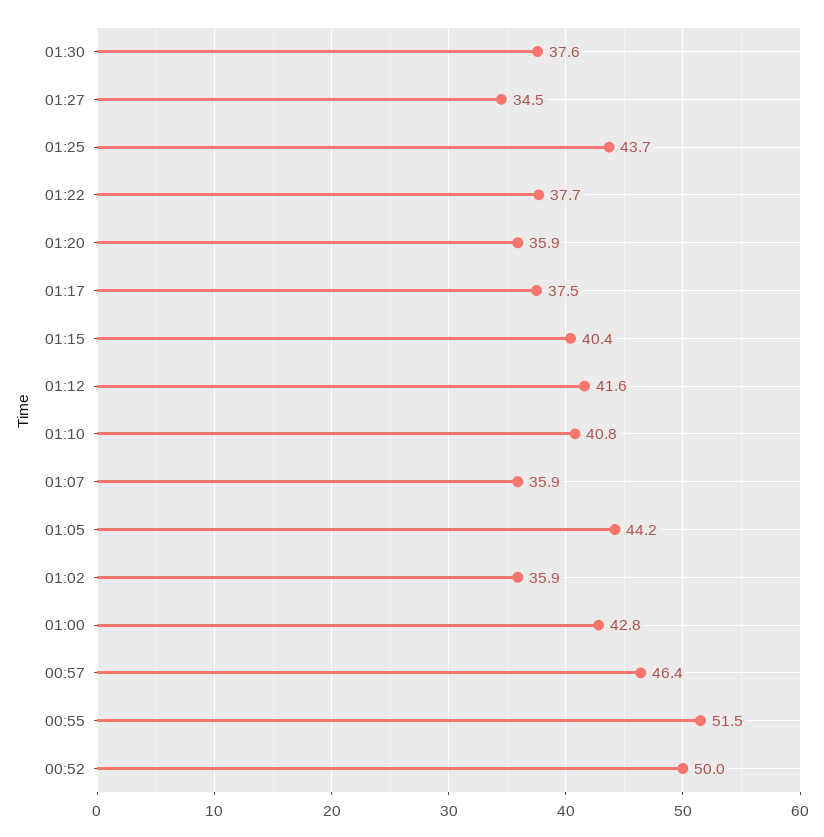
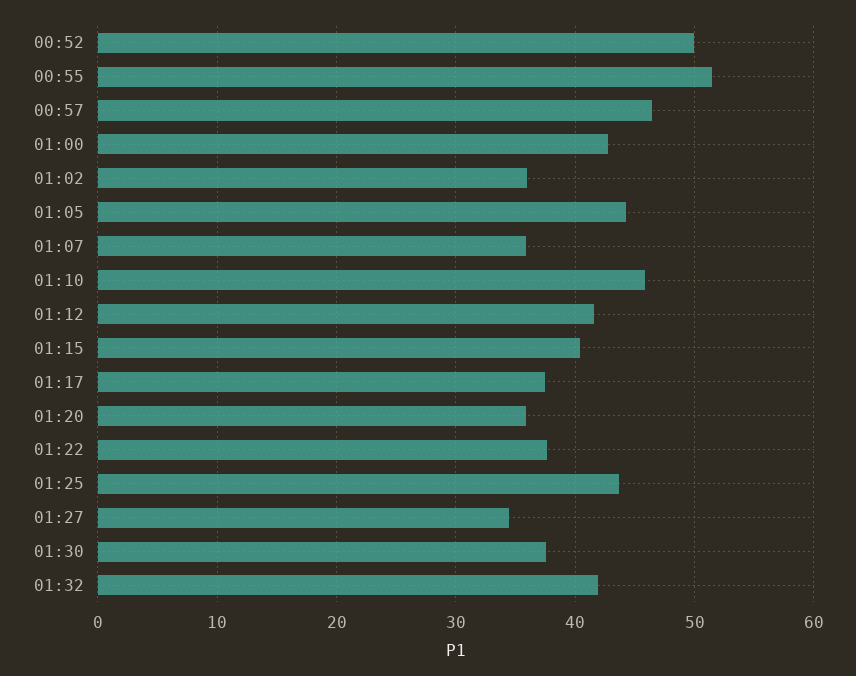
01:10: 40.8 -> 46
01:32: none -> 42

